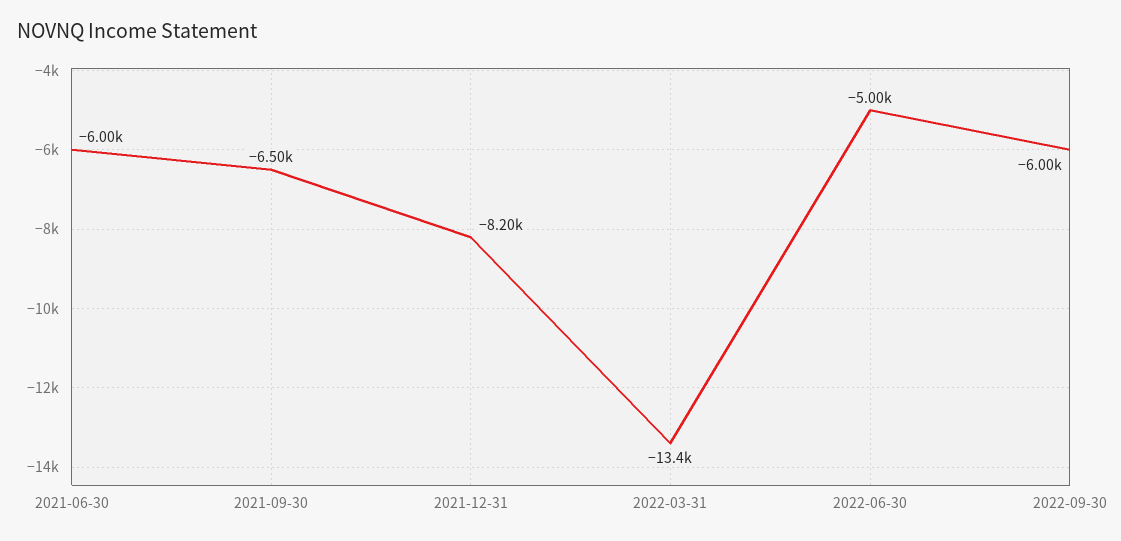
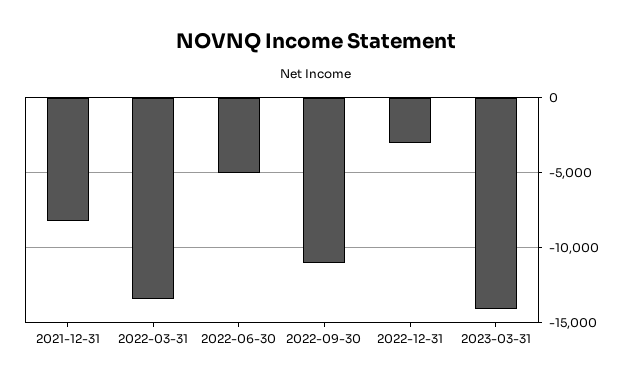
2021-06-30: -6000 -> none
2021-09-30: -6500 -> none
2022-09-30: -6000 -> -11000
2022-12-31: none -> -3000
2023-03-31: none -> -14000

